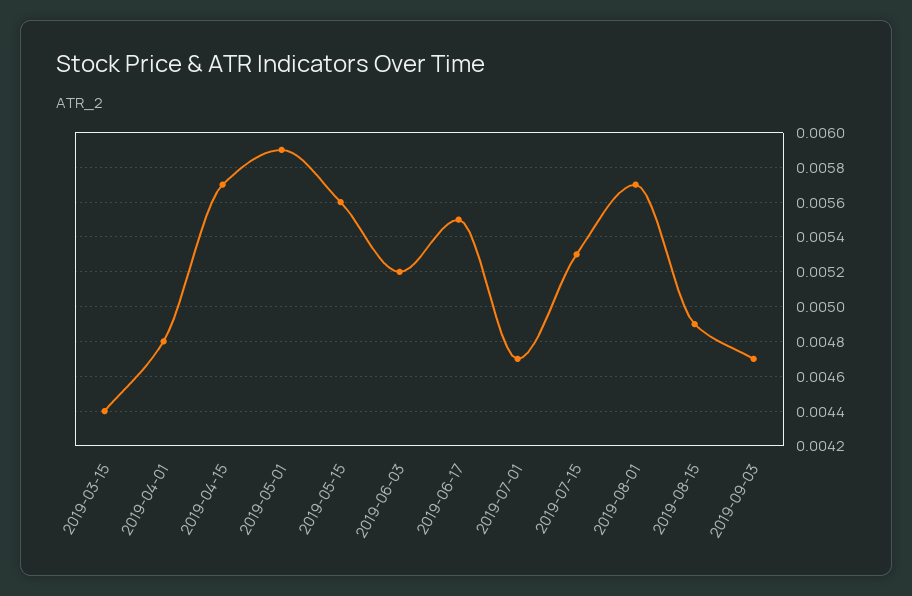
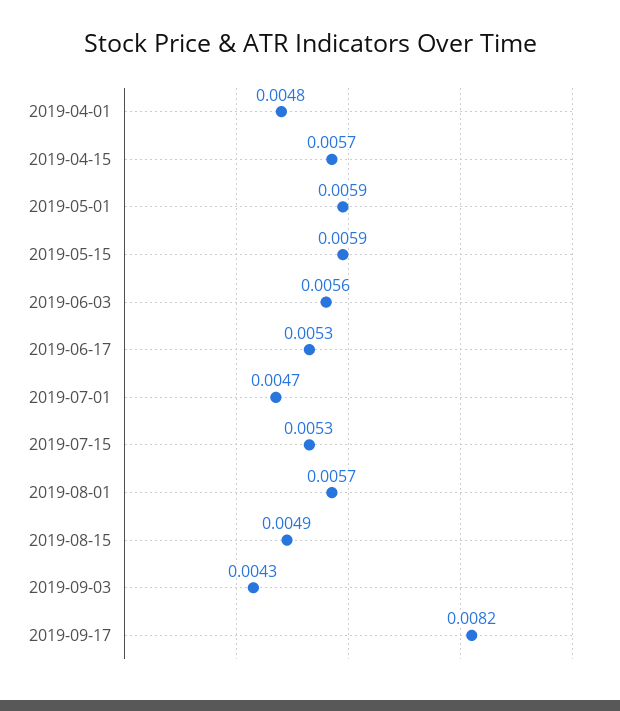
2019-03-15: 0.0044 -> none
2019-05-15: 0.0056 -> 0.0059
2019-06-03: 0.0052 -> 0.0056
2019-06-17: 0.0055 -> 0.0053
2019-09-03: 0.0047 -> 0.0043
2019-09-17: none -> 0.0082

